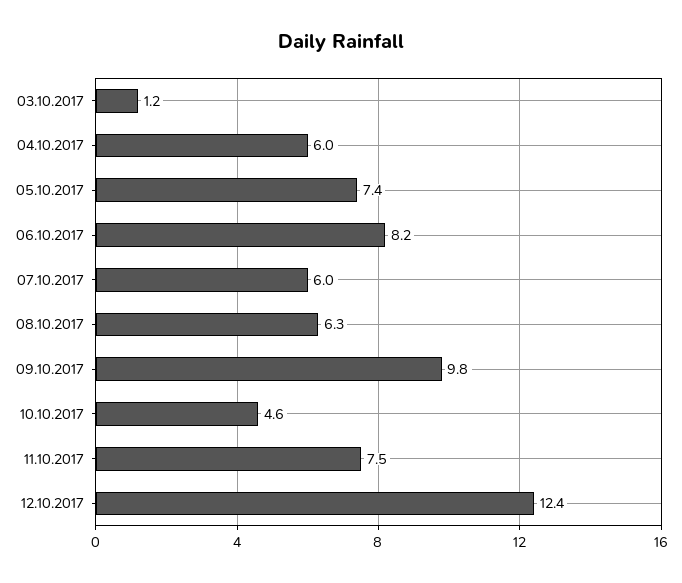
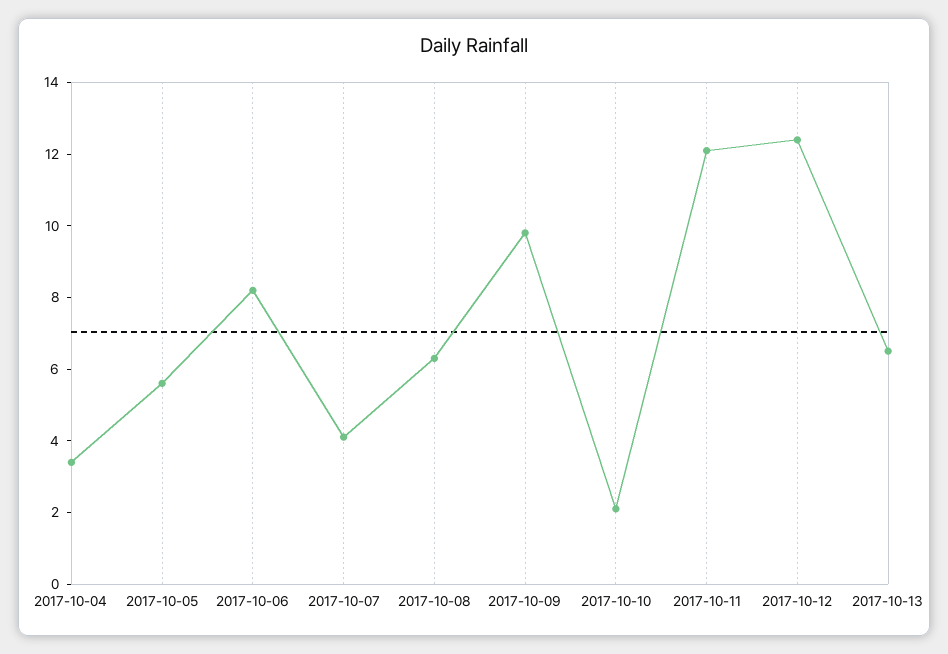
03.10.2017: 1.2 -> none
04.10.2017: 6 -> 3.5
05.10.2017: 7.4 -> 5.5
07.10.2017: 6 -> 4
10.10.2017: 4.6 -> 2
11.10.2017: 7.5 -> 12
2017-10-13: none -> 6.5

